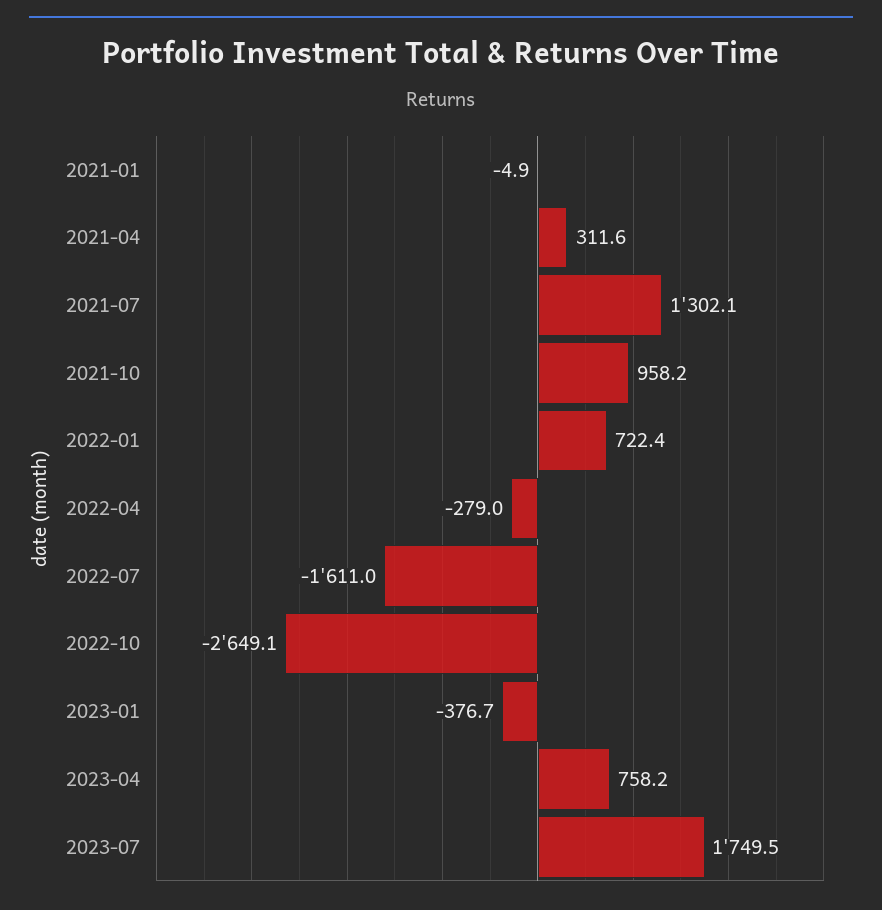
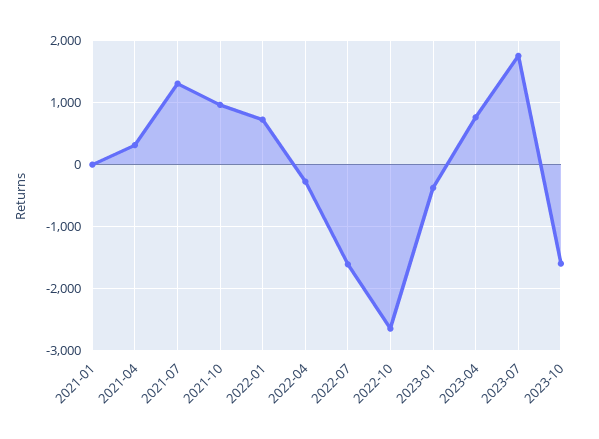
2023-10: none -> -1600

